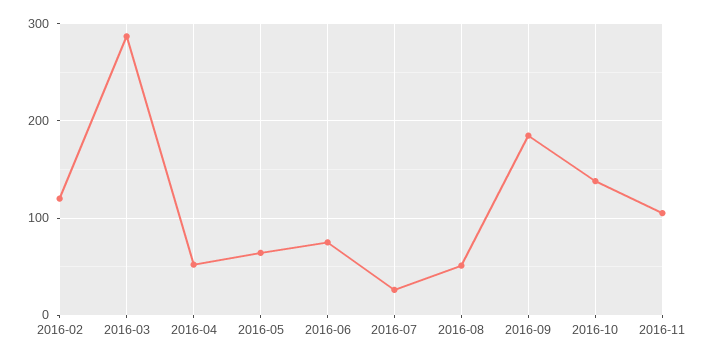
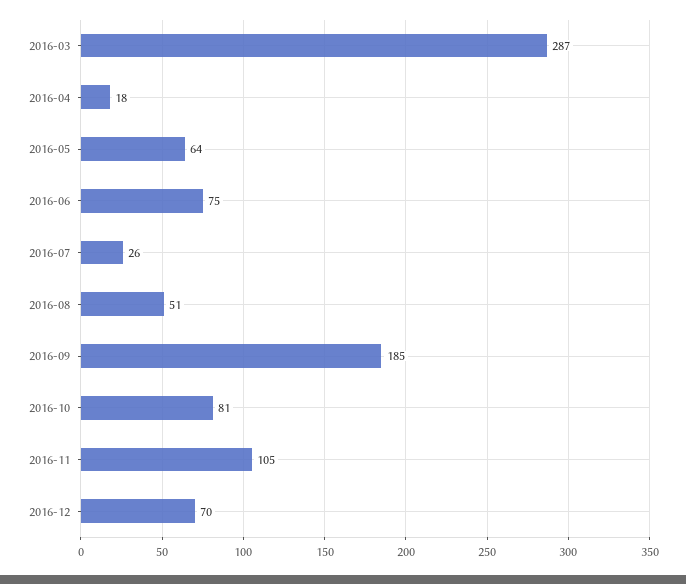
2016-02: 120 -> none
2016-04: 50 -> 18
2016-10: 140 -> 81
2016-12: none -> 70

